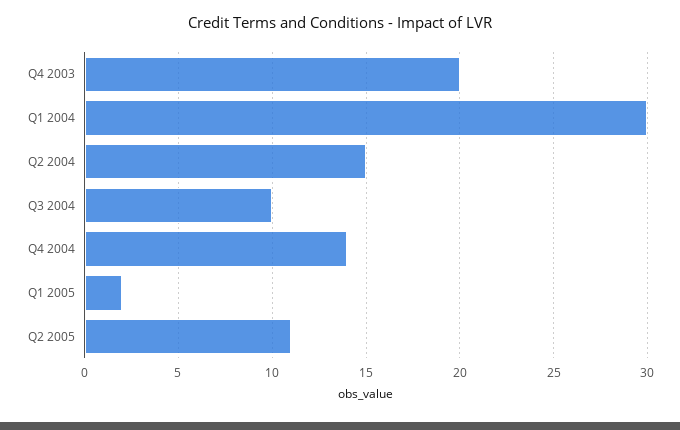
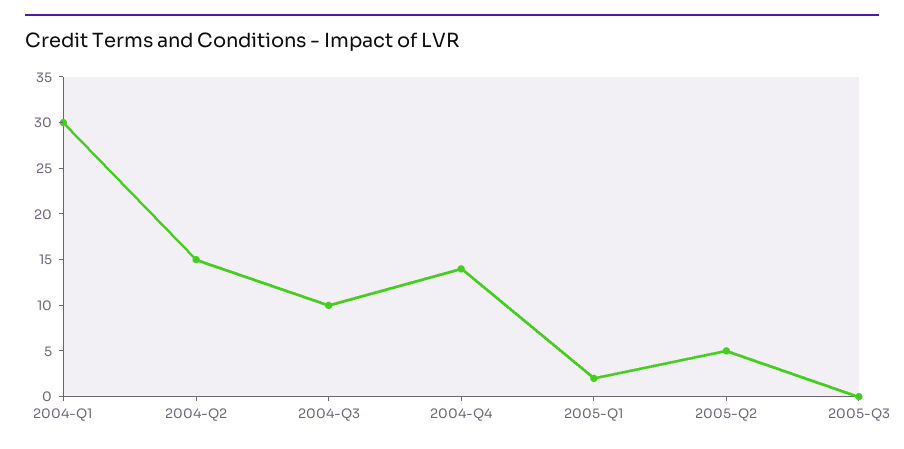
Q4 2003: 20 -> none
Q2 2005: 11 -> 5
2005-Q3: none -> 0

